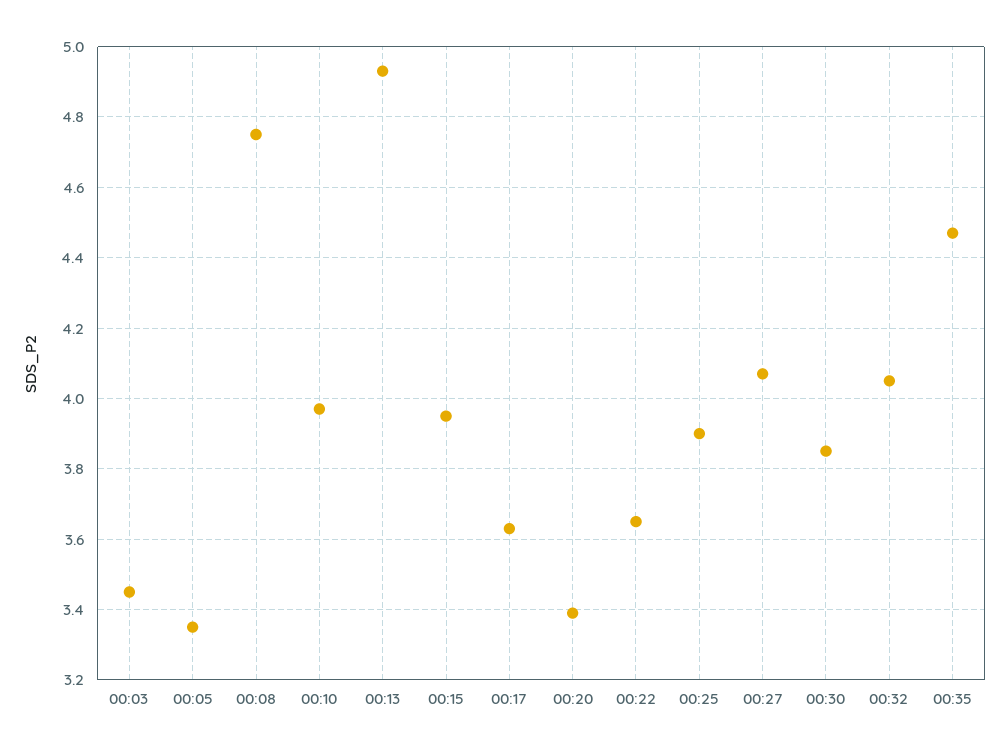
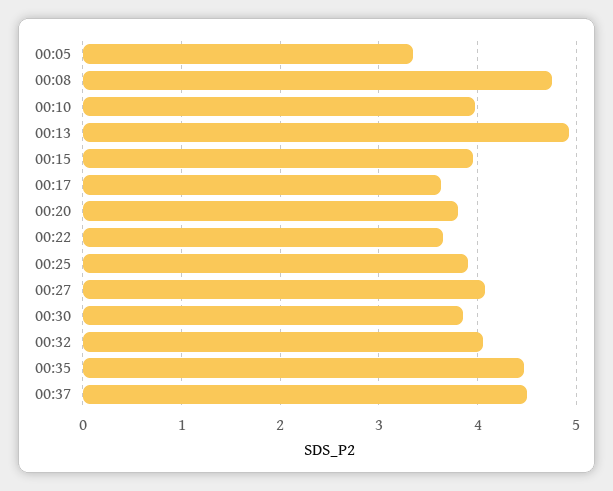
00:03: 3.45 -> none
00:20: 3.4 -> 3.8
00:37: none -> 4.5

